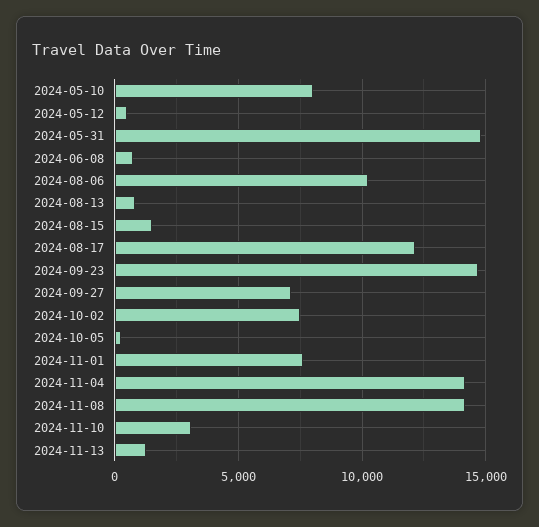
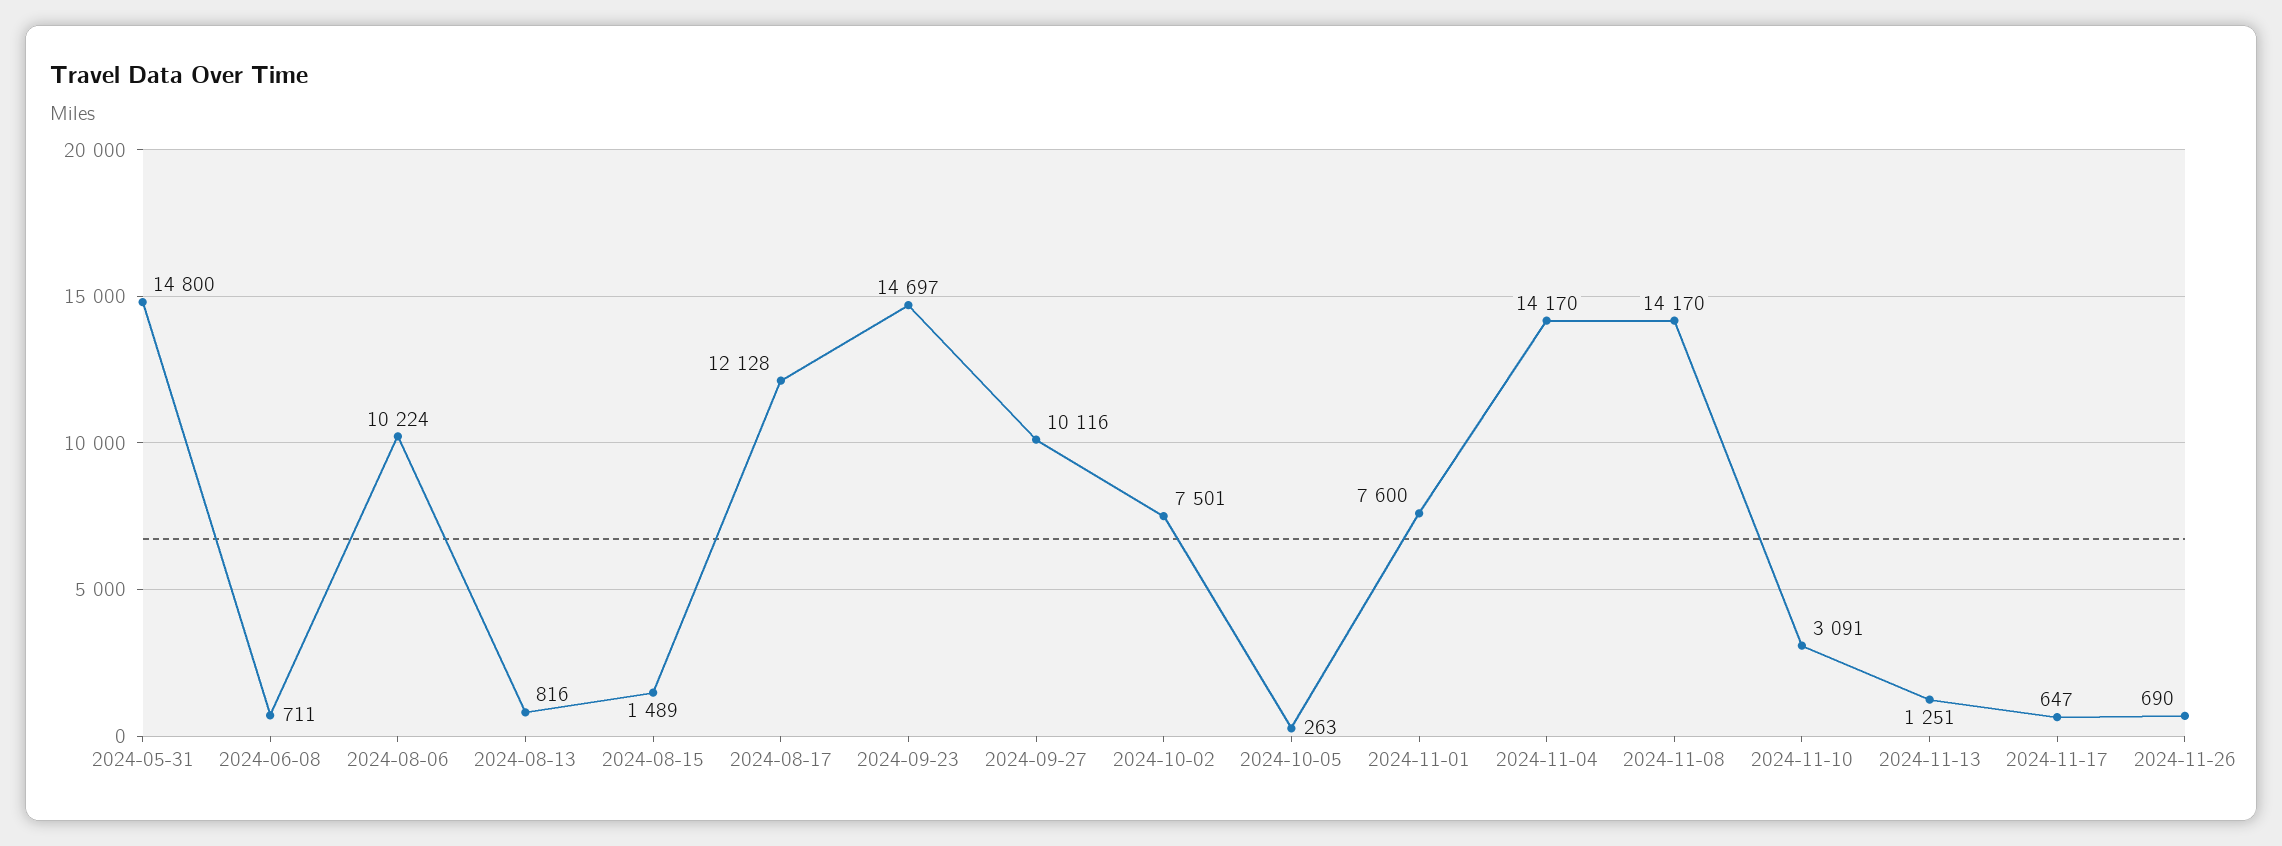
2024-05-10: 8000 -> none
2024-05-12: 500 -> none
2024-09-27: 7000 -> 10116
2024-11-17: none -> 647
2024-11-26: none -> 690

